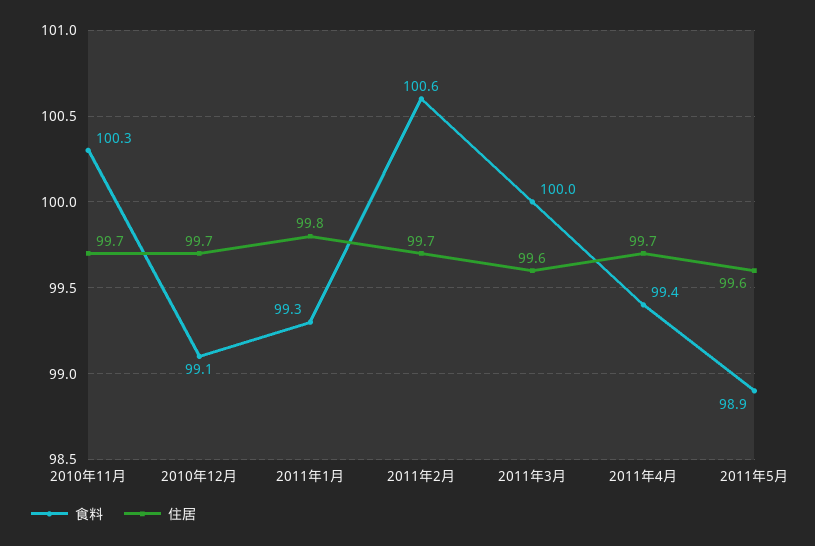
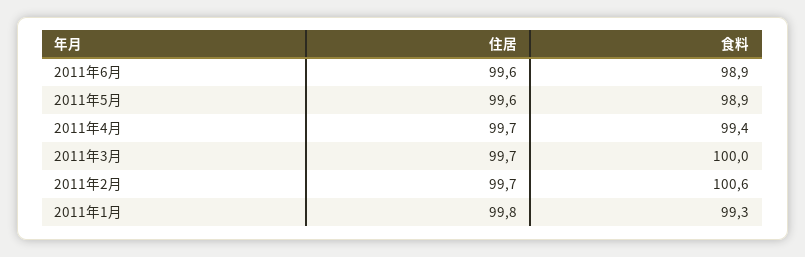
食料, 2010年11月: 100.3 -> none
住居, 2010年11月: 99.7 -> none
食料, 2010年12月: 99.1 -> none
住居, 2010年12月: 99.7 -> none
住居, 2011年3月: 99.6 -> 99.7
住居, 2011年6月: none -> 99.6
食料, 2011年6月: none -> 98.9

